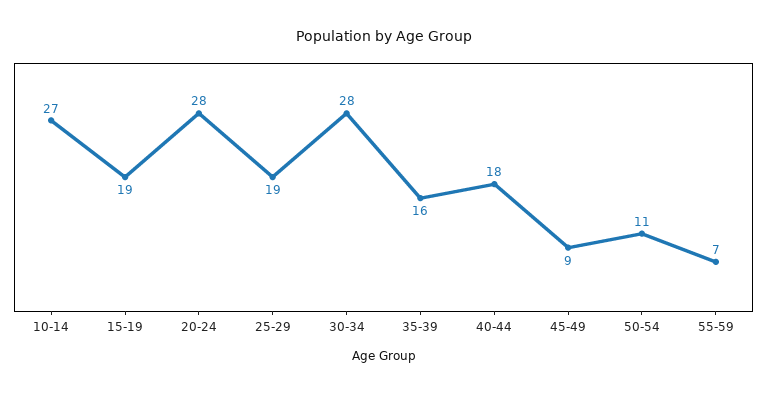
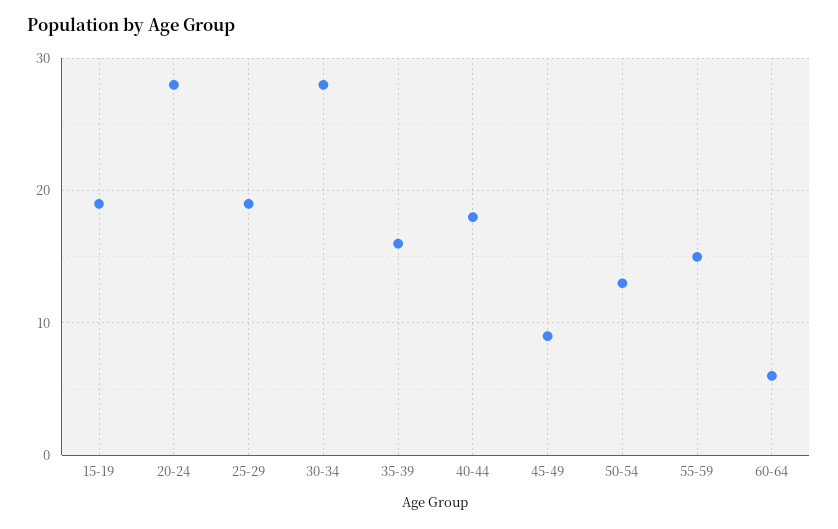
10-14: 27 -> none
50-54: 11 -> 13
55-59: 7 -> 15
60-64: none -> 6

